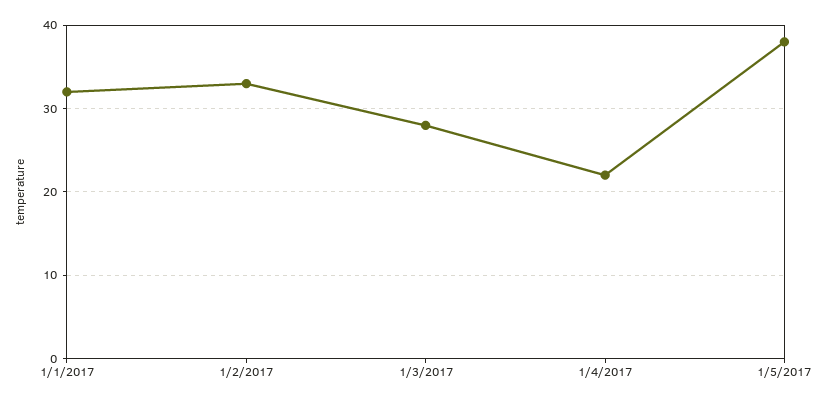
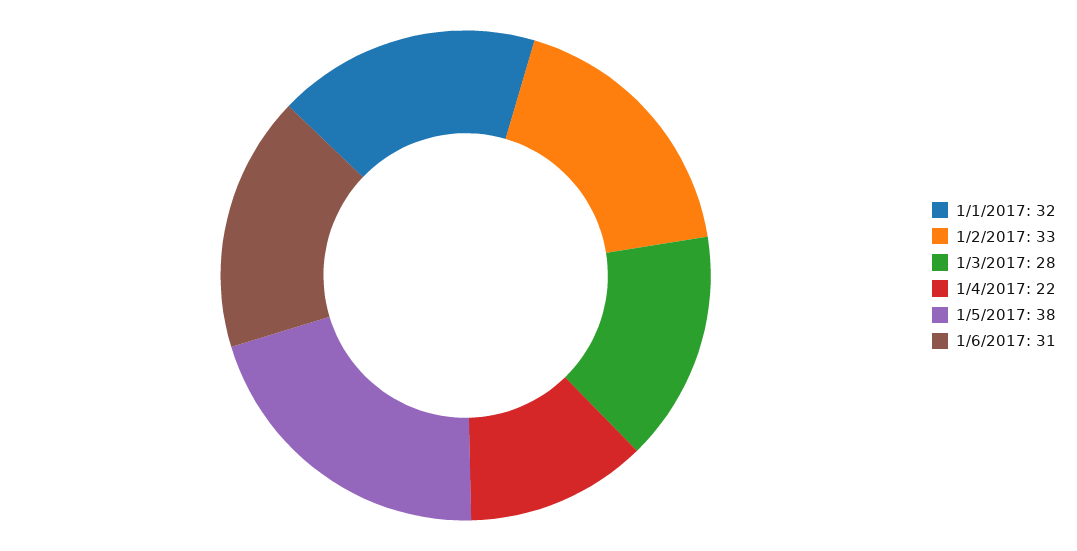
1/6/2017: none -> 31

